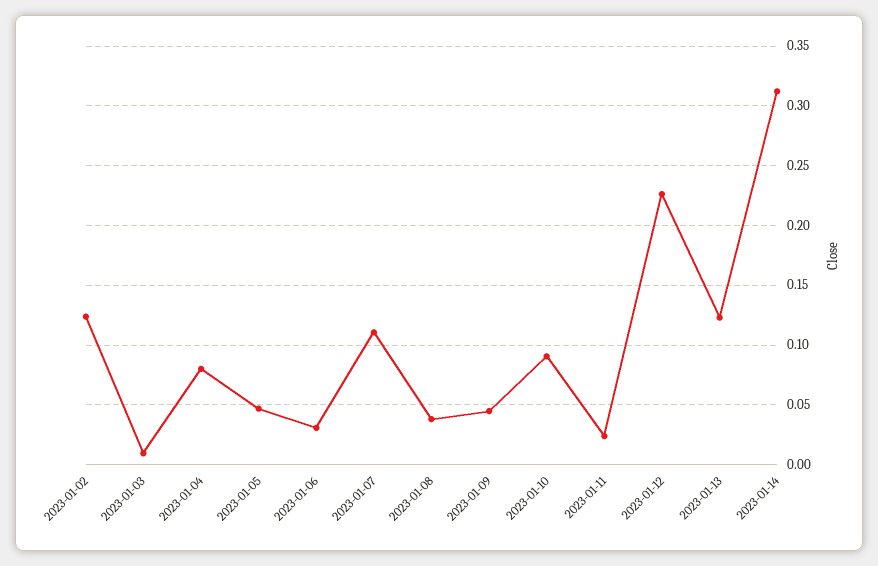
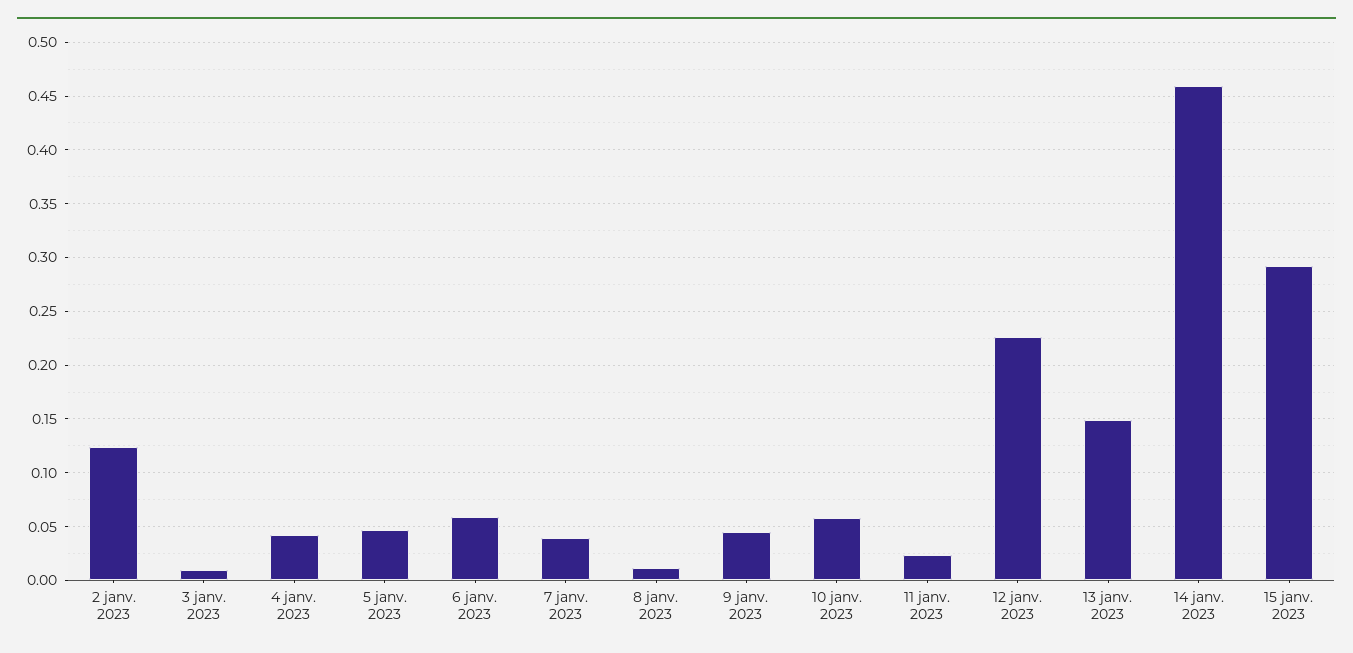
2023-01-04: 0.08 -> 0.04
2023-01-06: 0.03 -> 0.06
2023-01-07: 0.11 -> 0.04
2023-01-08: 0.04 -> 0.01
2023-01-10: 0.09 -> 0.06
2023-01-13: 0.12 -> 0.15
2023-01-14: 0.31 -> 0.46
15 janv. 2023: none -> 0.29

